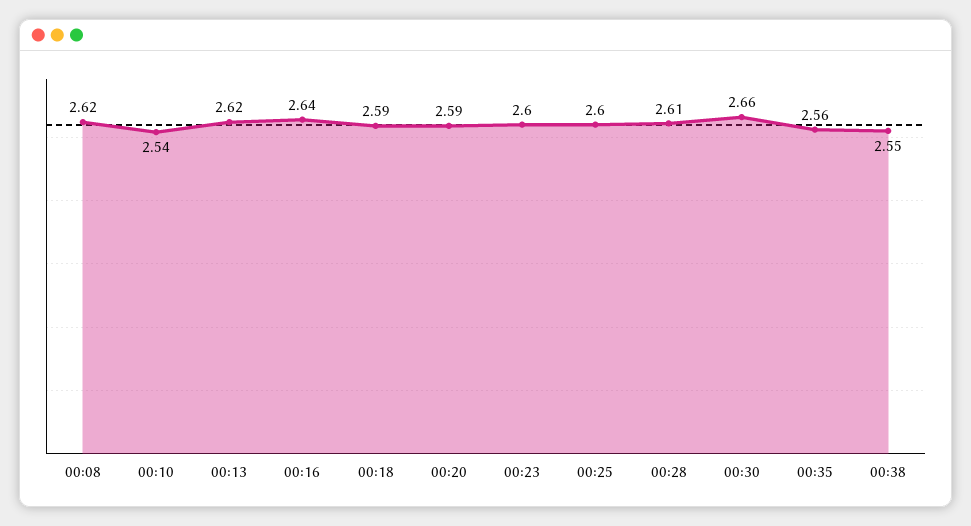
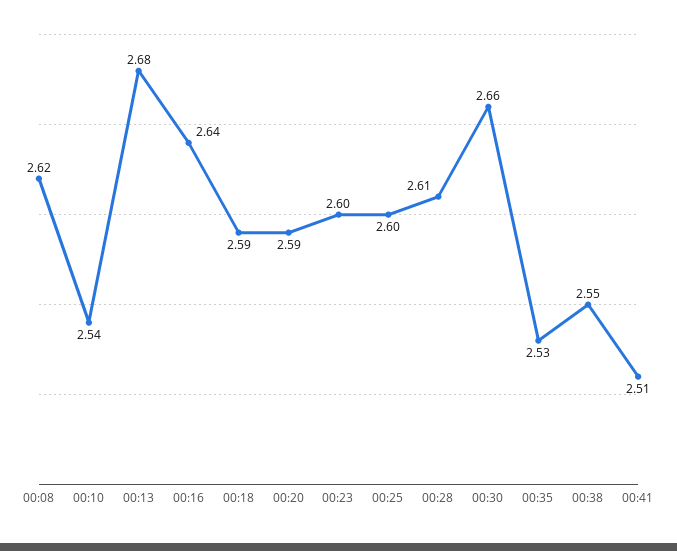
00:13: 2.62 -> 2.68
00:35: 2.56 -> 2.53
00:41: none -> 2.51

